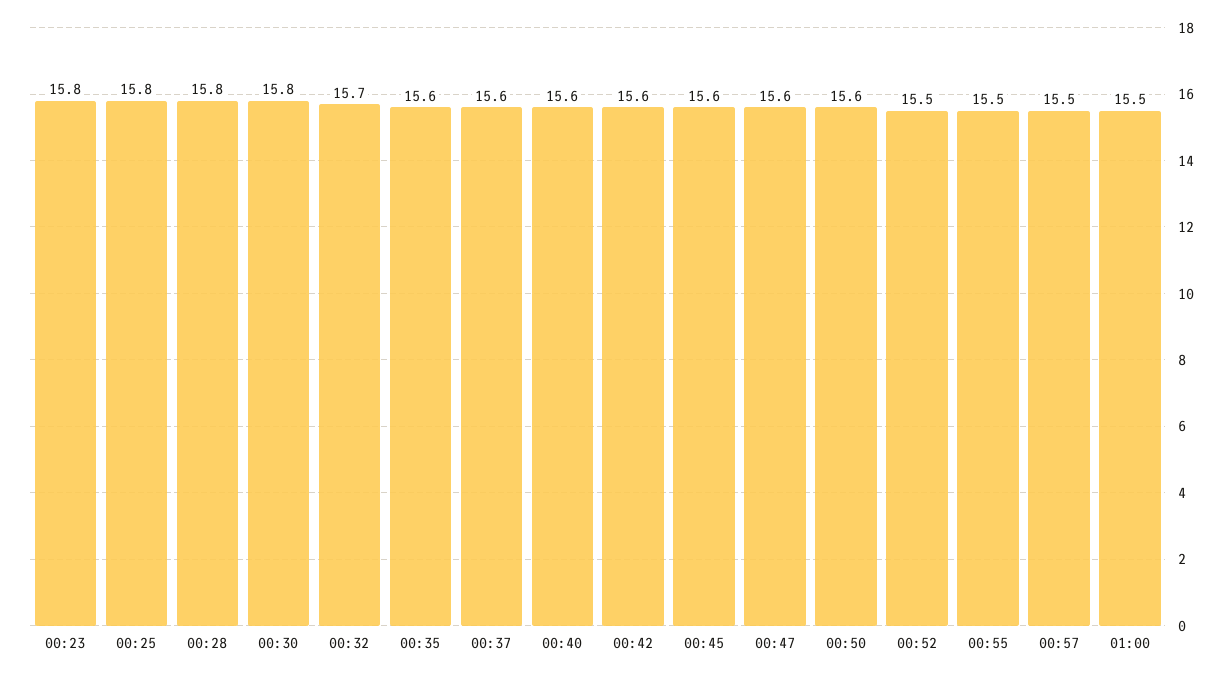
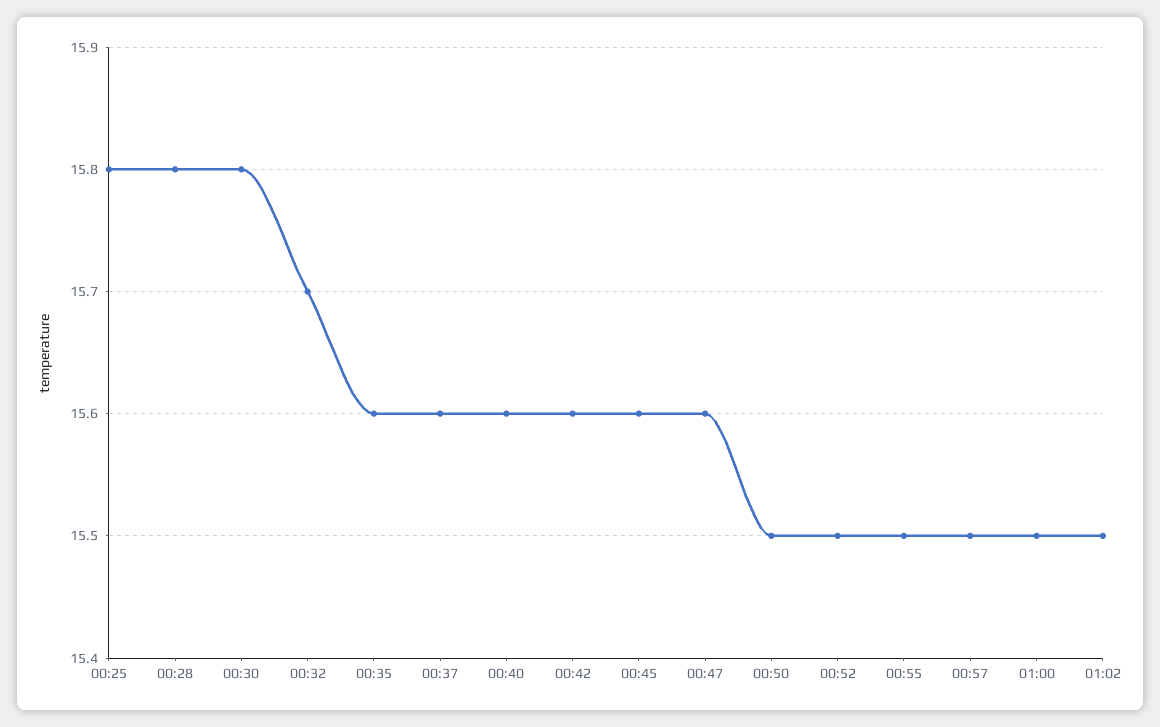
00:23: 15.8 -> none
00:50: 15.6 -> 15.5
01:02: none -> 15.5

